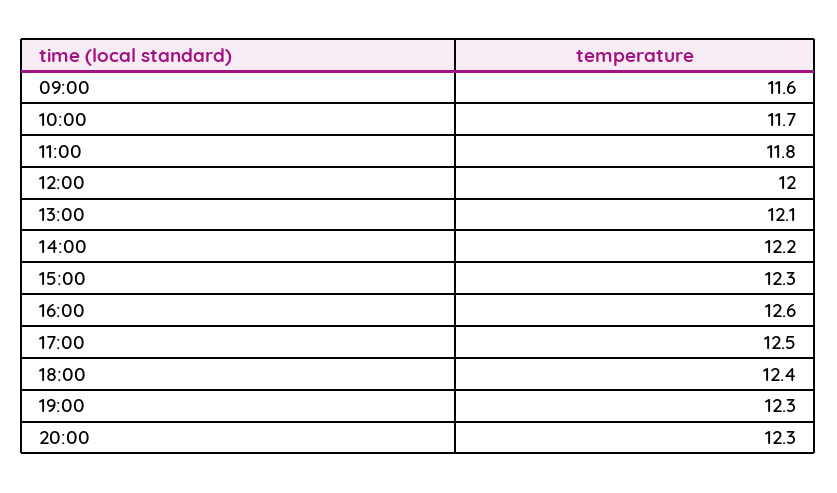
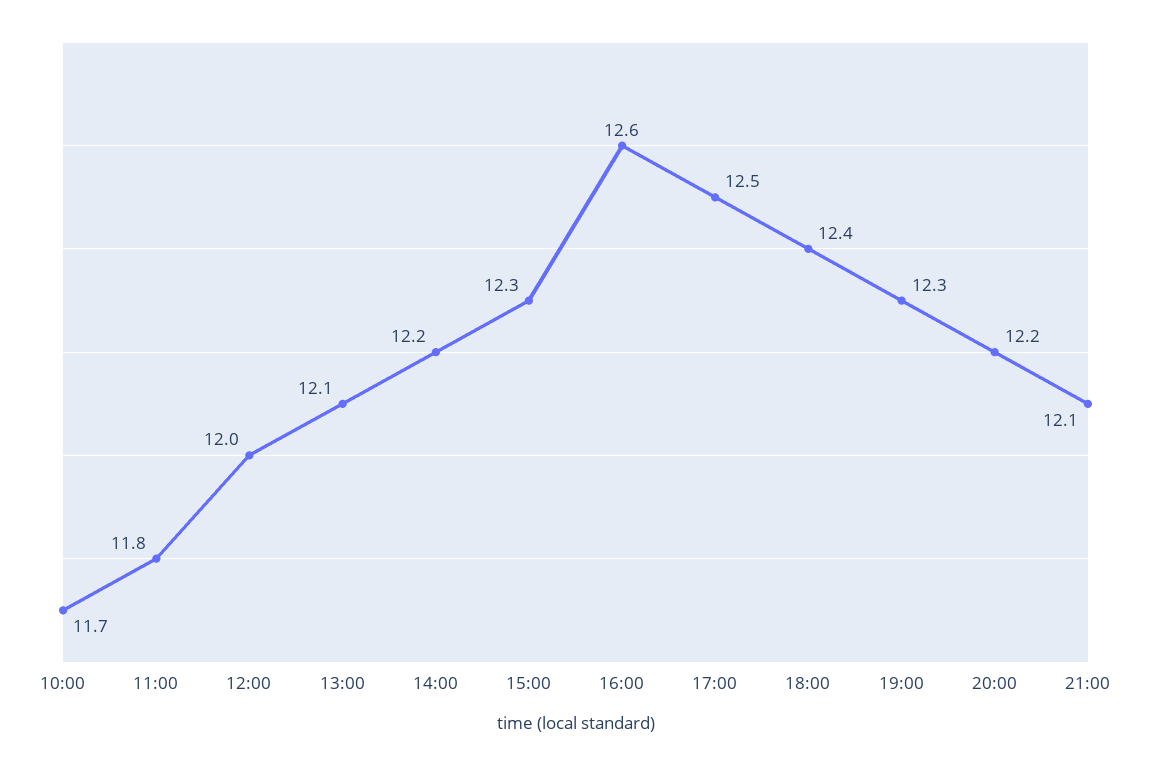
09:00: 11.6 -> none
20:00: 12.3 -> 12.2
21:00: none -> 12.1

